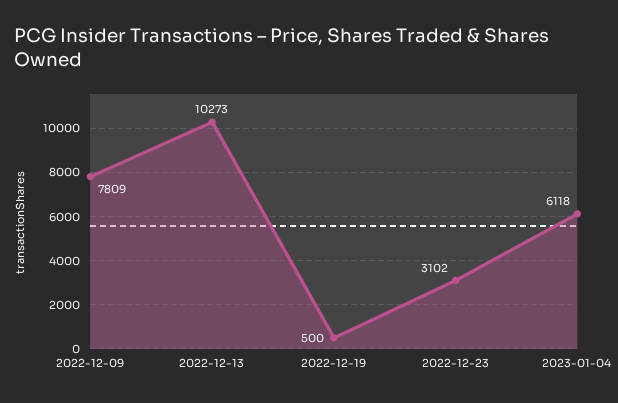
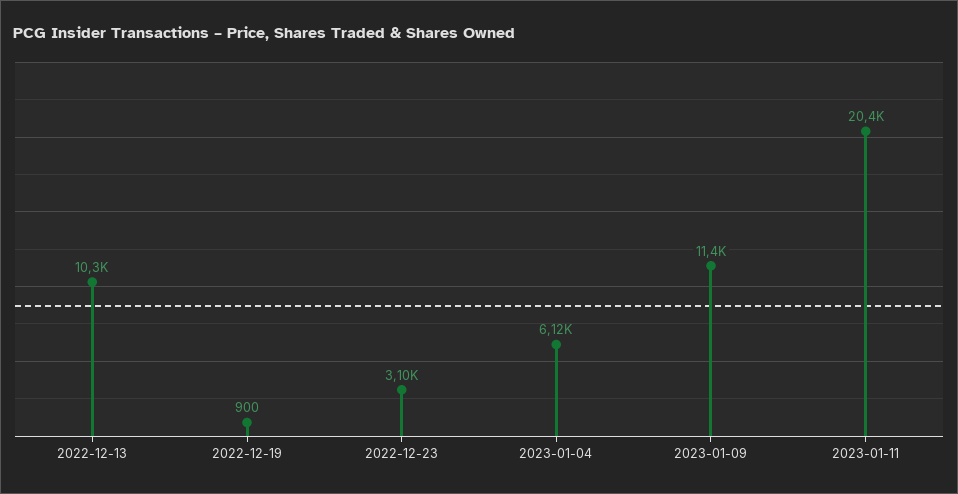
2022-12-09: 7809 -> none
2022-12-19: 500 -> 900
2023-01-09: none -> 11400
2023-01-11: none -> 20400

